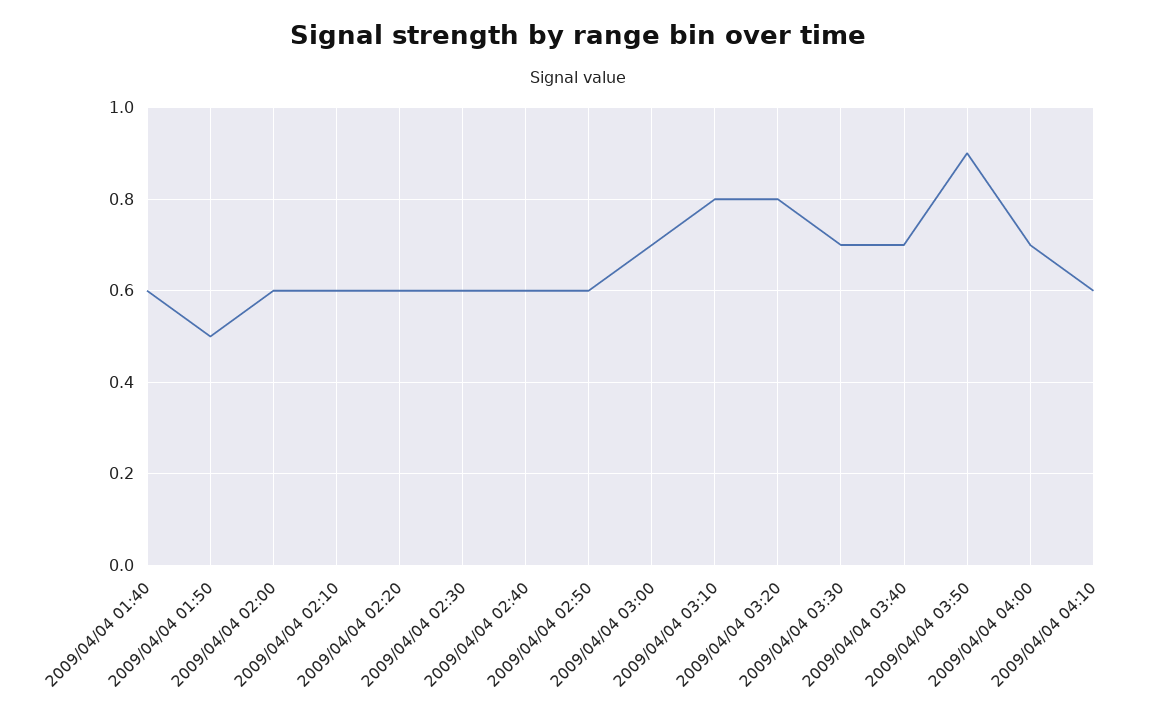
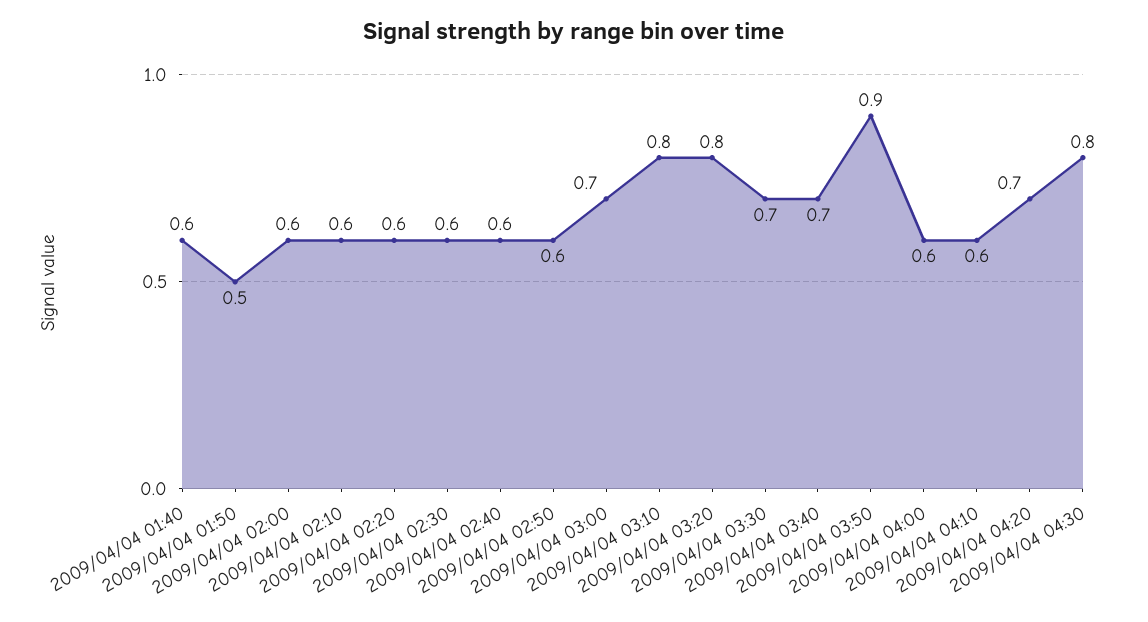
2009/04/04 04:00: 0.7 -> 0.6
2009/04/04 04:20: none -> 0.7
2009/04/04 04:30: none -> 0.8

